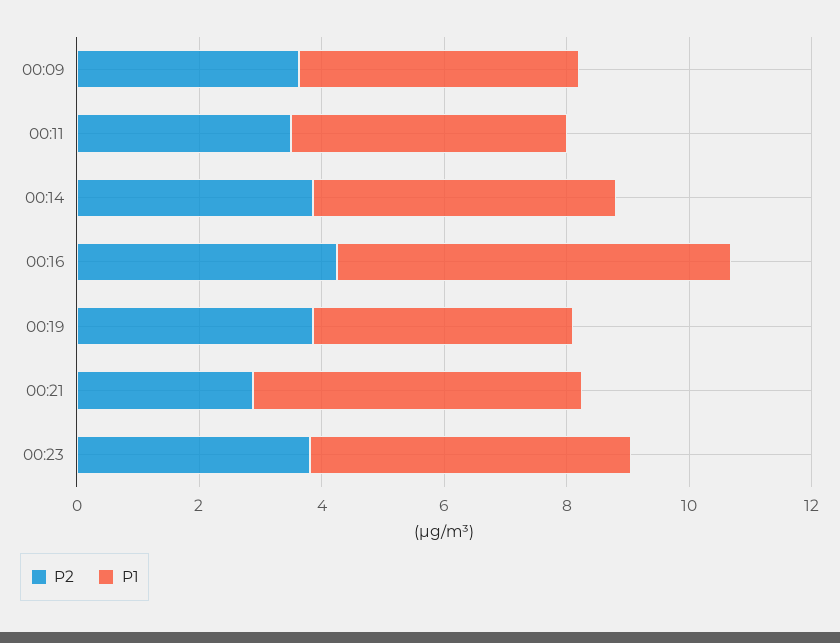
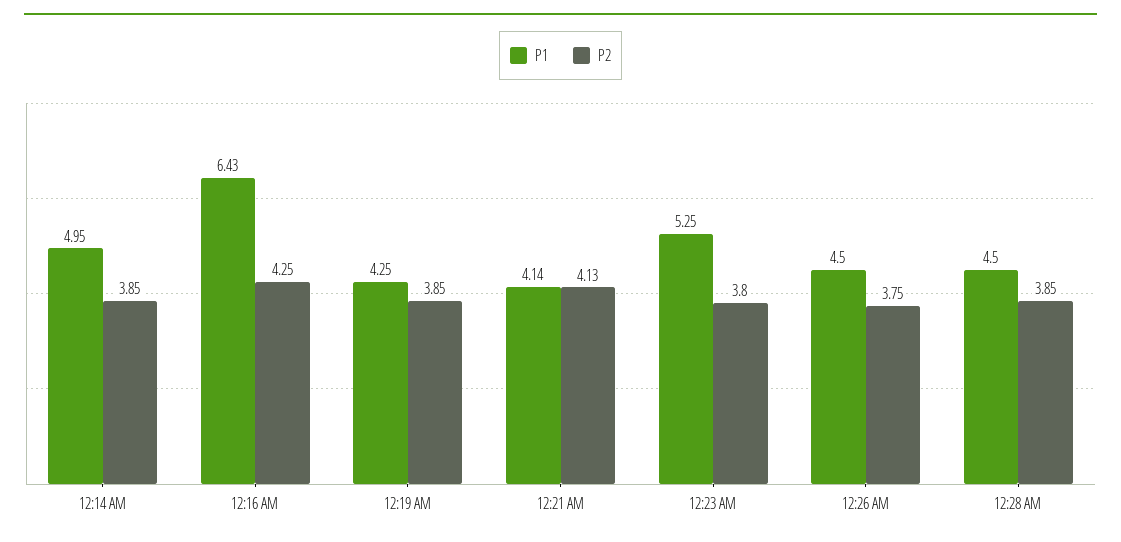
P2, 00:09: 3.5 -> none
P1, 00:09: 4.5 -> none
P2, 00:11: 3.5 -> none
P1, 00:11: 4.5 -> none
P2, 00:21: 3 -> 4.13
P1, 00:21: 5.5 -> 4.14
P1, 12:26 AM: none -> 4.5
P2, 12:26 AM: none -> 3.75
P1, 12:28 AM: none -> 4.5
P2, 12:28 AM: none -> 3.85

